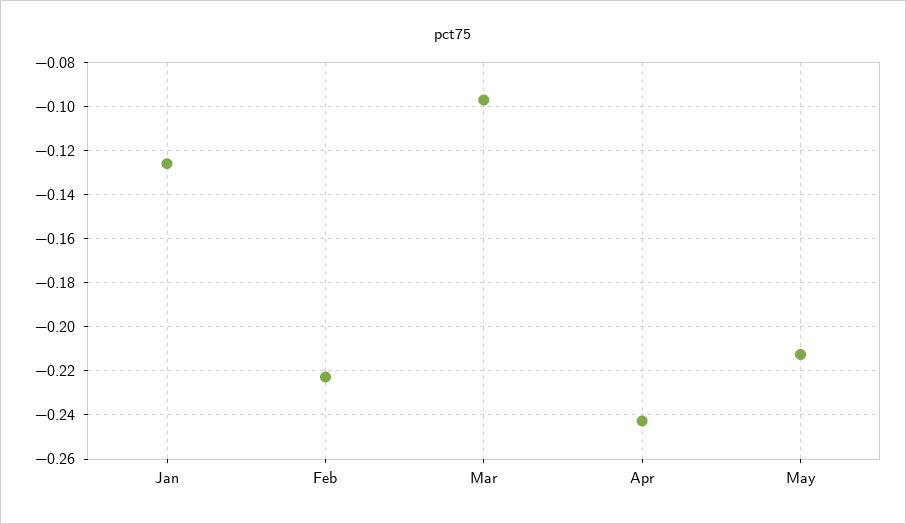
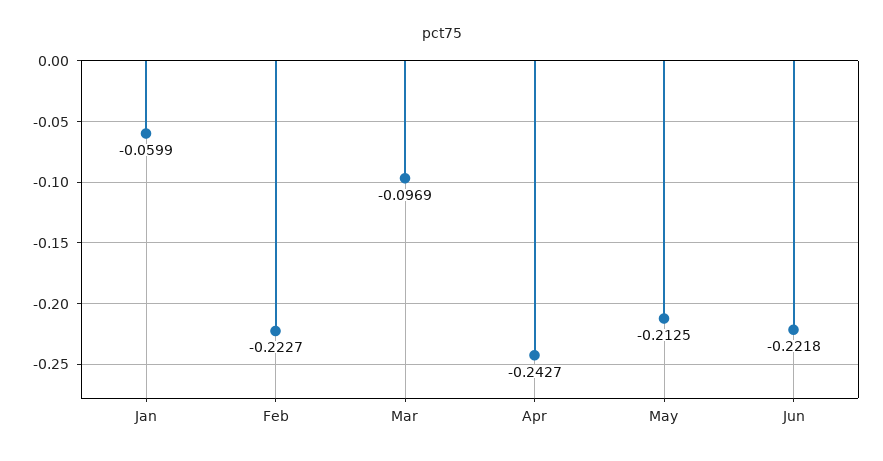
Jan: -0.125 -> -0.0599
Jun: none -> -0.2218

